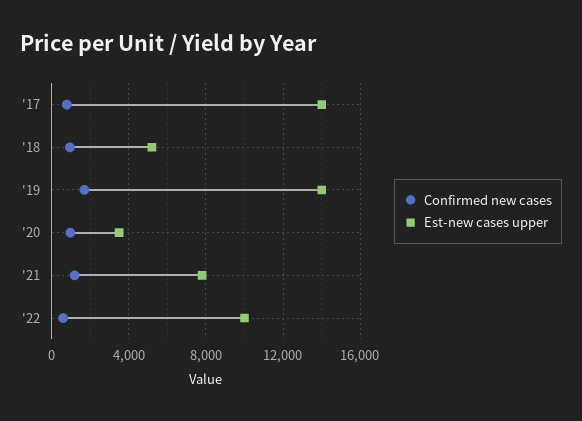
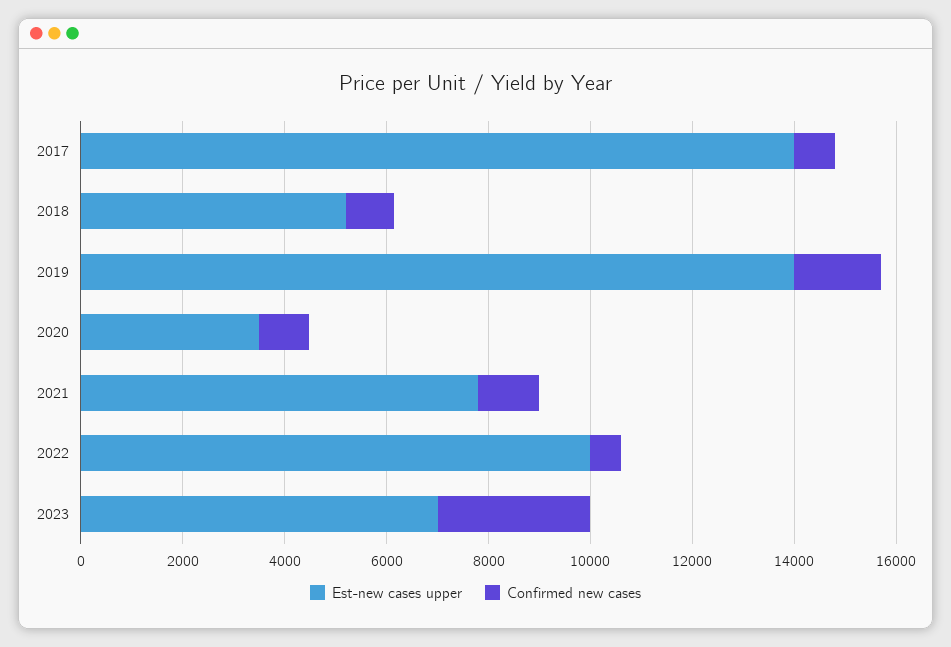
Est-new cases upper, 2023: none -> 7000
Confirmed new cases, 2023: none -> 3000

